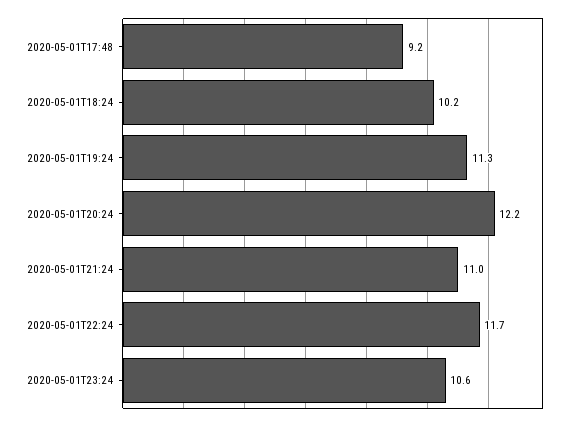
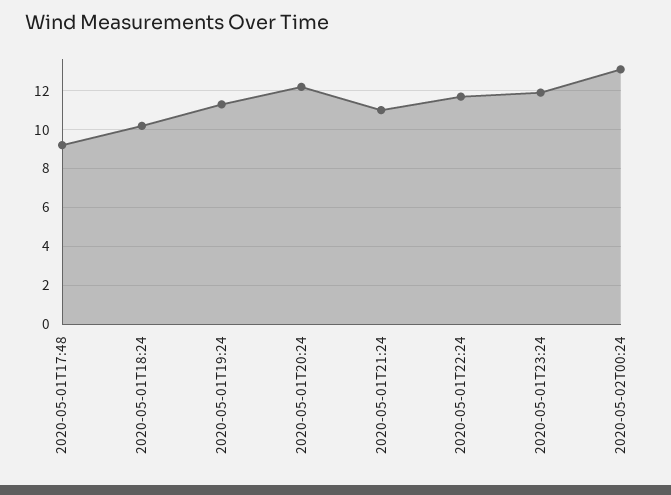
2020-05-01T23:24: 10.6 -> 12
2020-05-02T00:24: none -> 13

